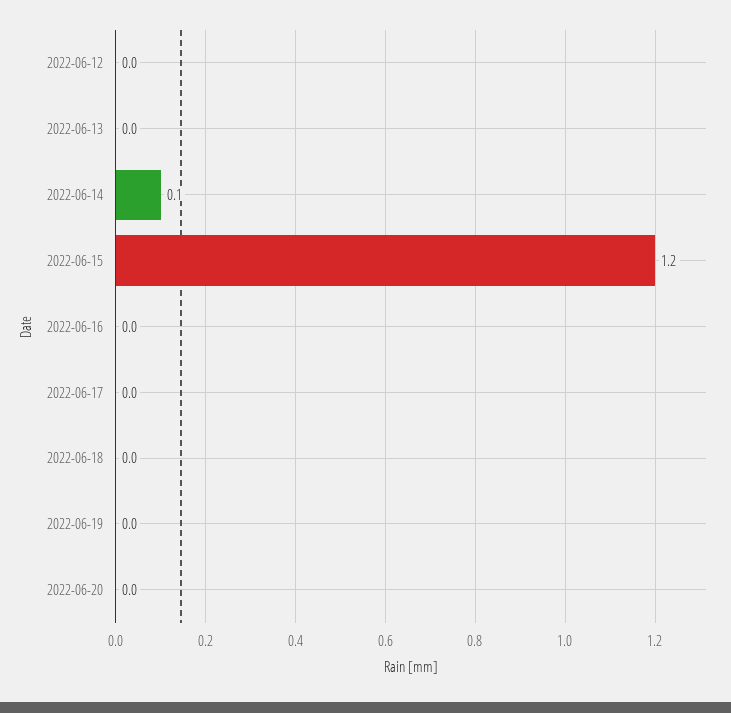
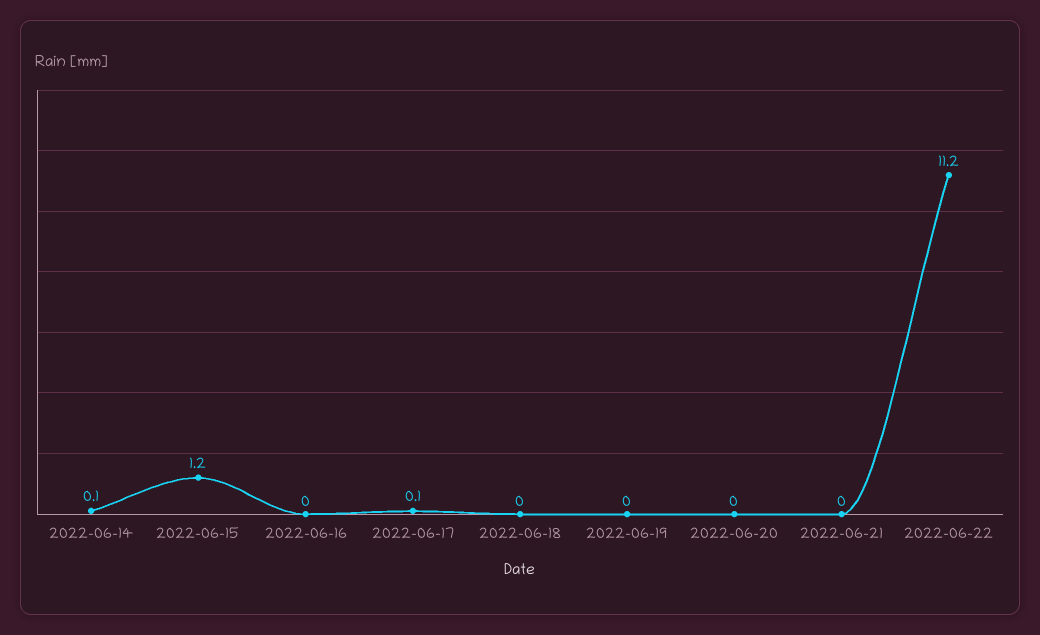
2022-06-12: 0 -> none
2022-06-13: 0 -> none
2022-06-17: 0 -> 0.1
2022-06-21: none -> 0
2022-06-22: none -> 11.2

